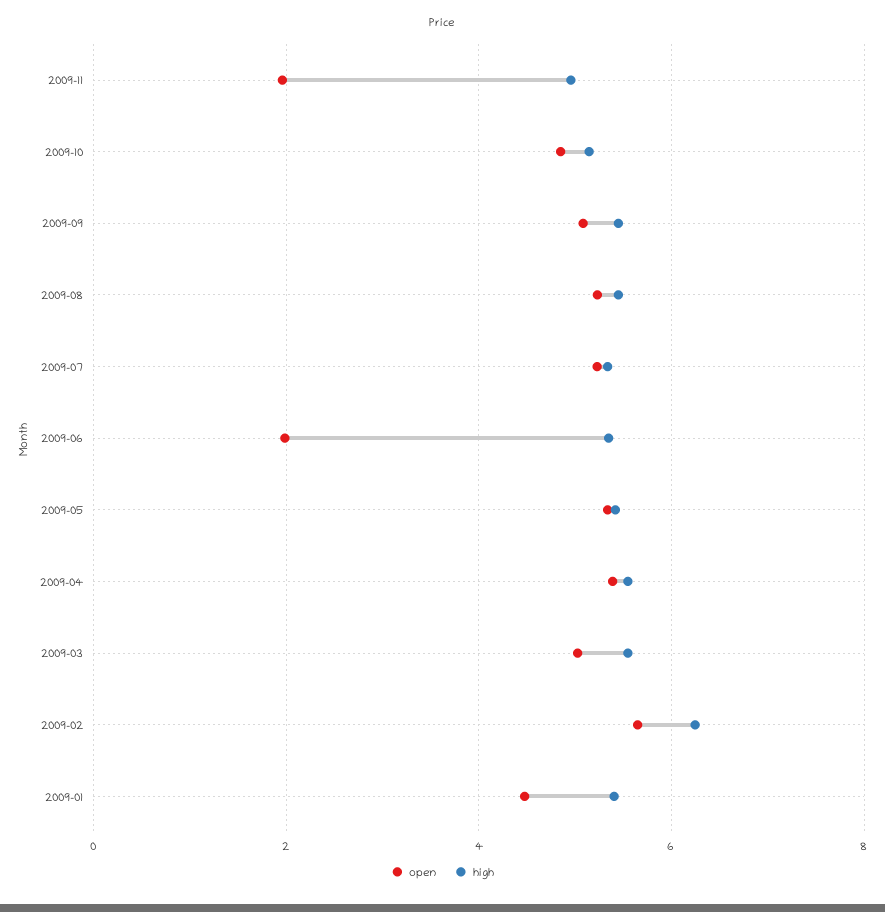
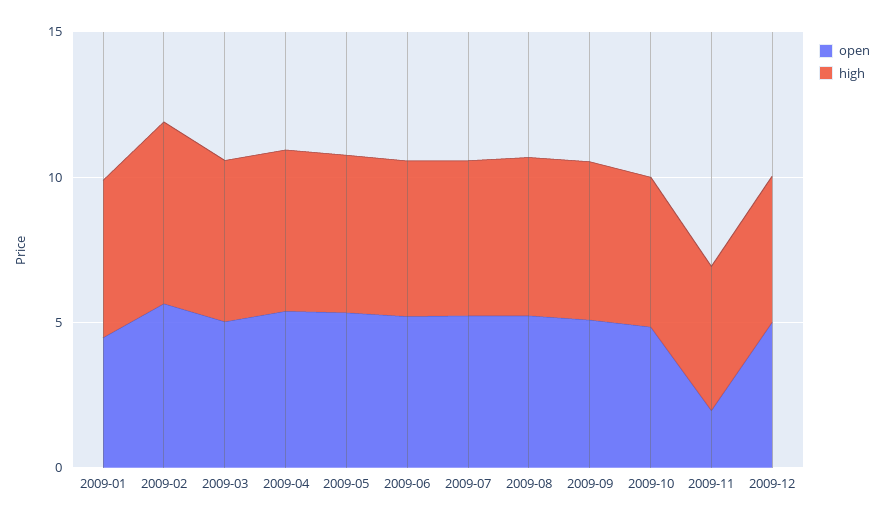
open, 2009-06: 2 -> 5
open, 2009-12: none -> 5
high, 2009-12: none -> 5

